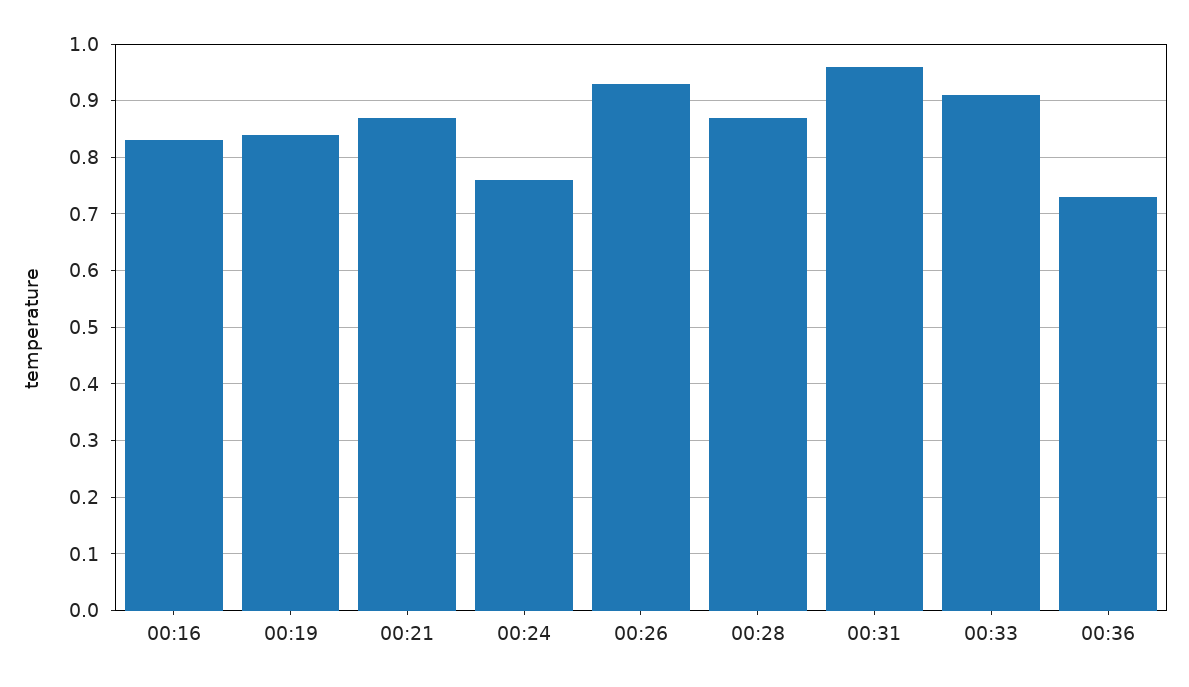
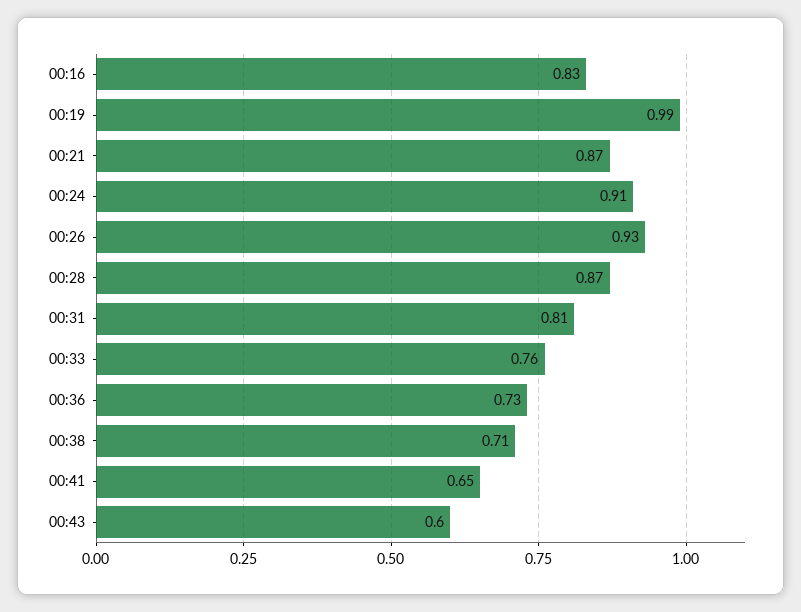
00:19: 0.85 -> 0.99
00:24: 0.75 -> 0.91
00:31: 0.95 -> 0.81
00:33: 0.9 -> 0.76
00:38: none -> 0.71
00:41: none -> 0.65
00:43: none -> 0.6

